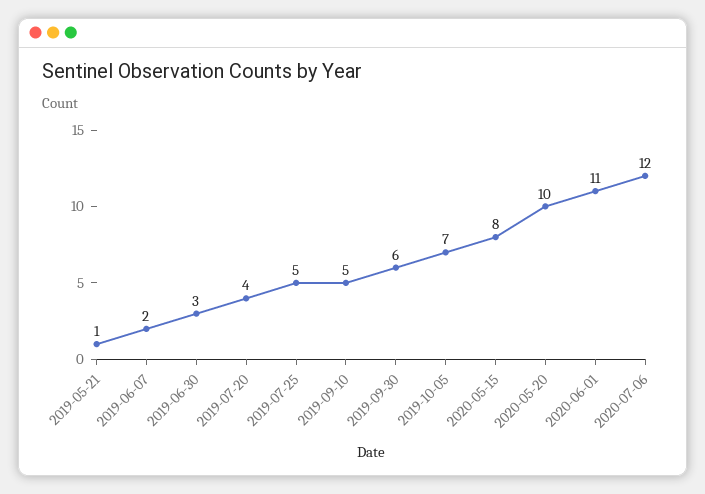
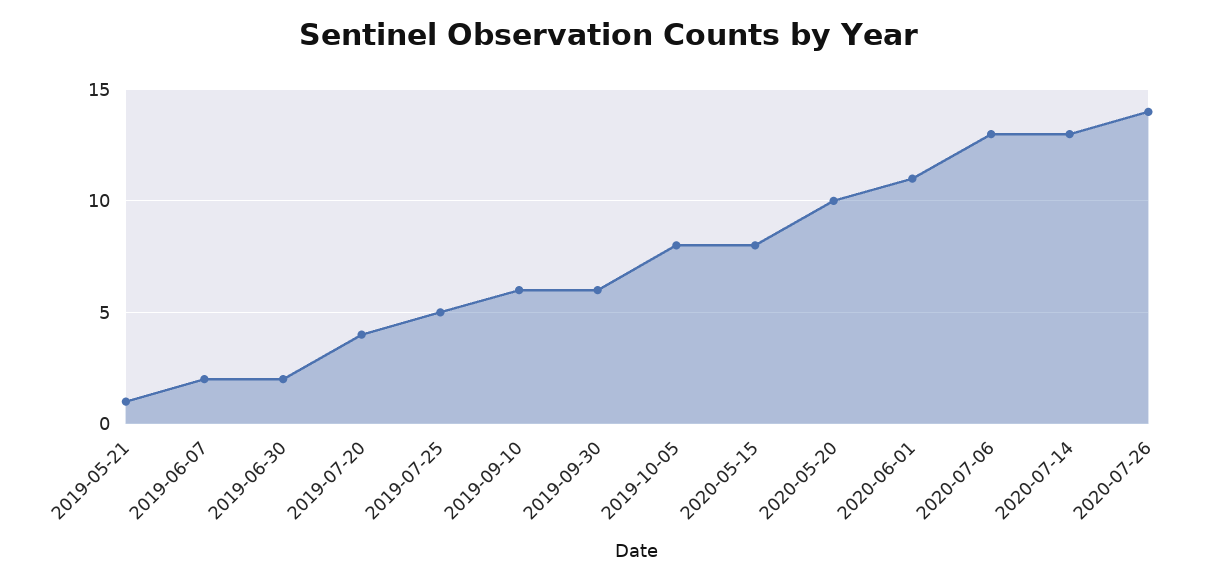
2019-06-30: 3 -> 2
2019-09-10: 5 -> 6
2019-10-05: 7 -> 8
2020-07-06: 12 -> 13
2020-07-14: none -> 13
2020-07-26: none -> 14

